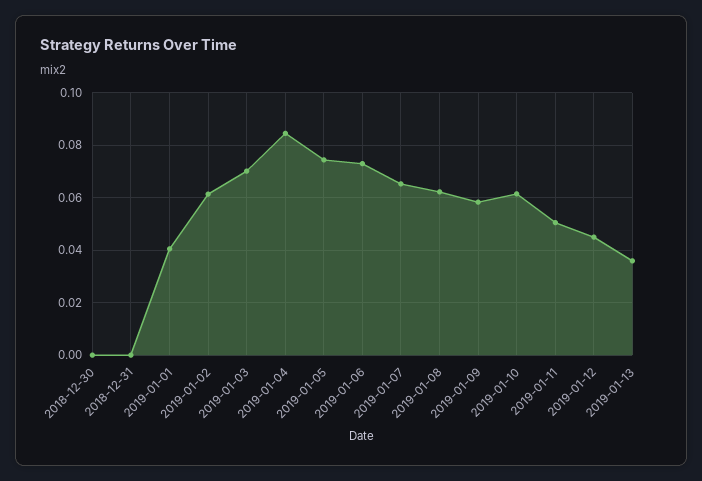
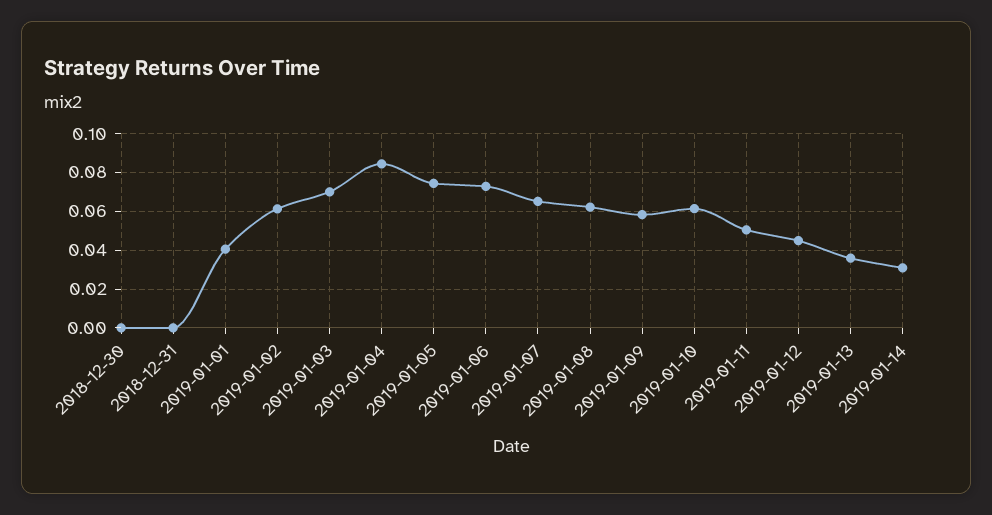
2019-01-14: none -> 0.03

